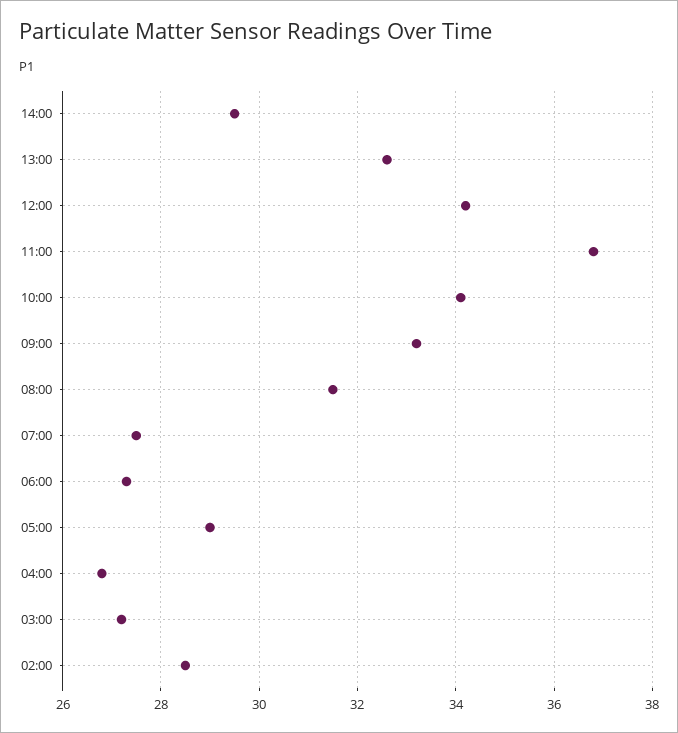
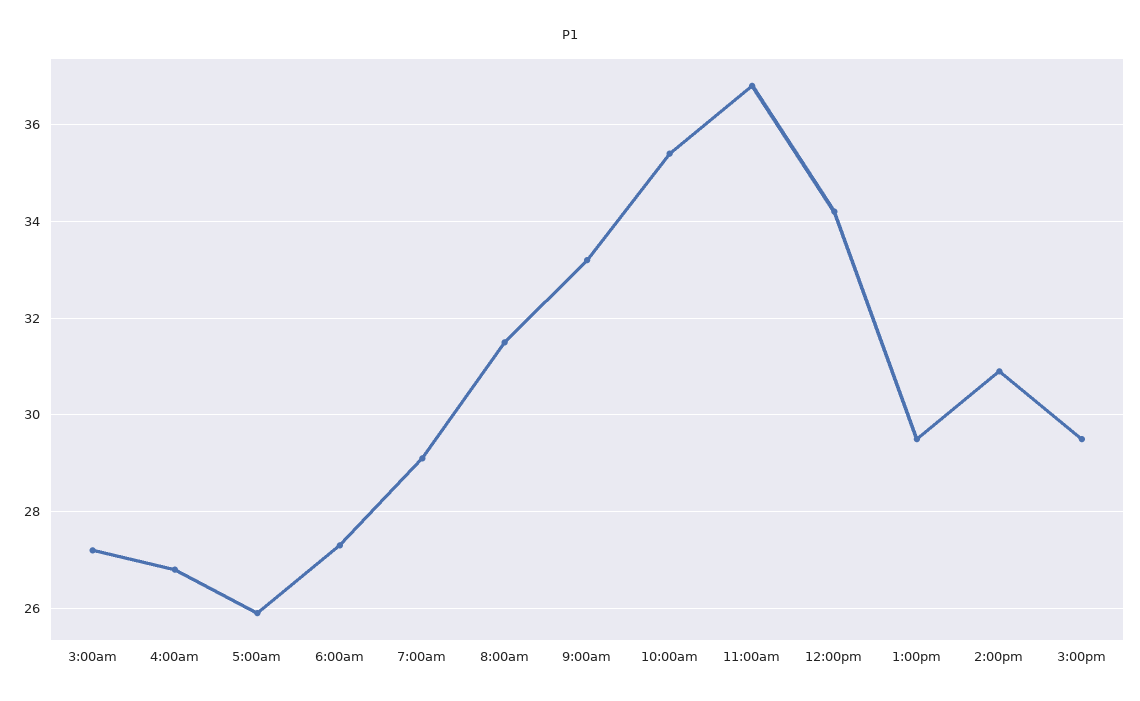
14:00: 29.5 -> 31
13:00: 32.5 -> 29.5
10:00: 34 -> 35.5
07:00: 27.5 -> 29
05:00: 29 -> 26
02:00: 28.5 -> none
3:00pm: none -> 29.5

